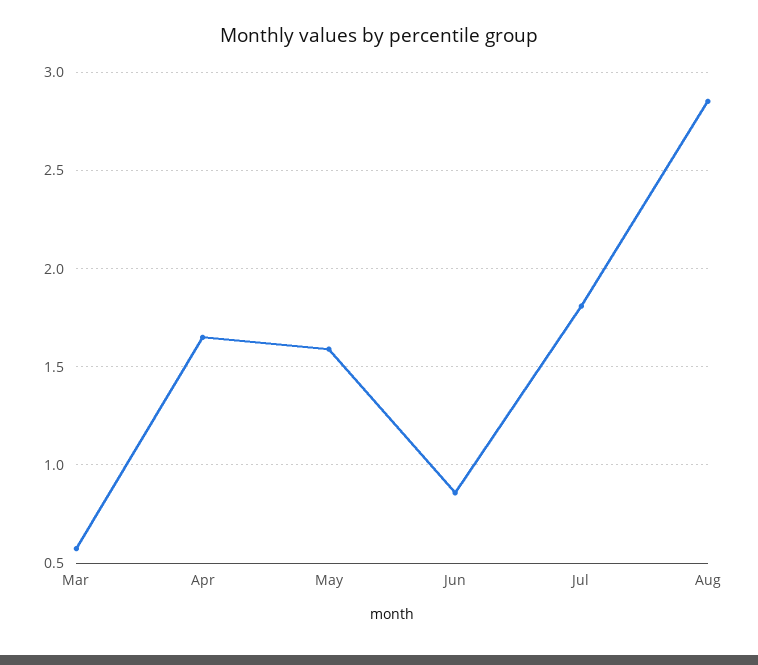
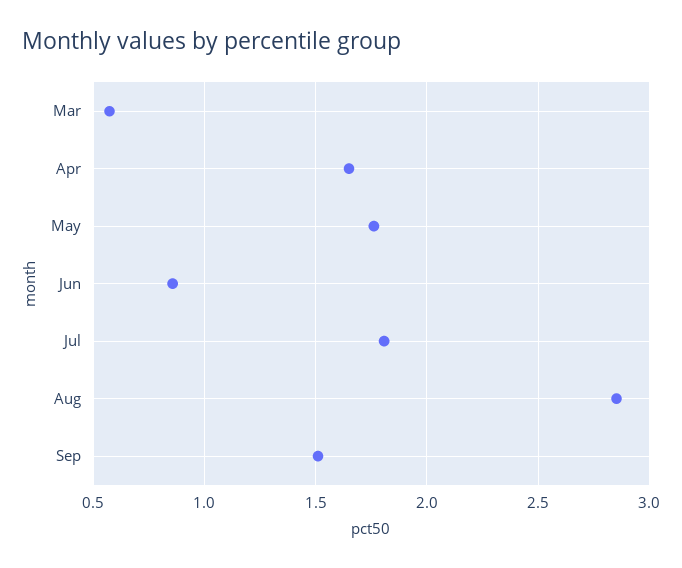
May: 1.6 -> 1.75
Sep: none -> 1.5

